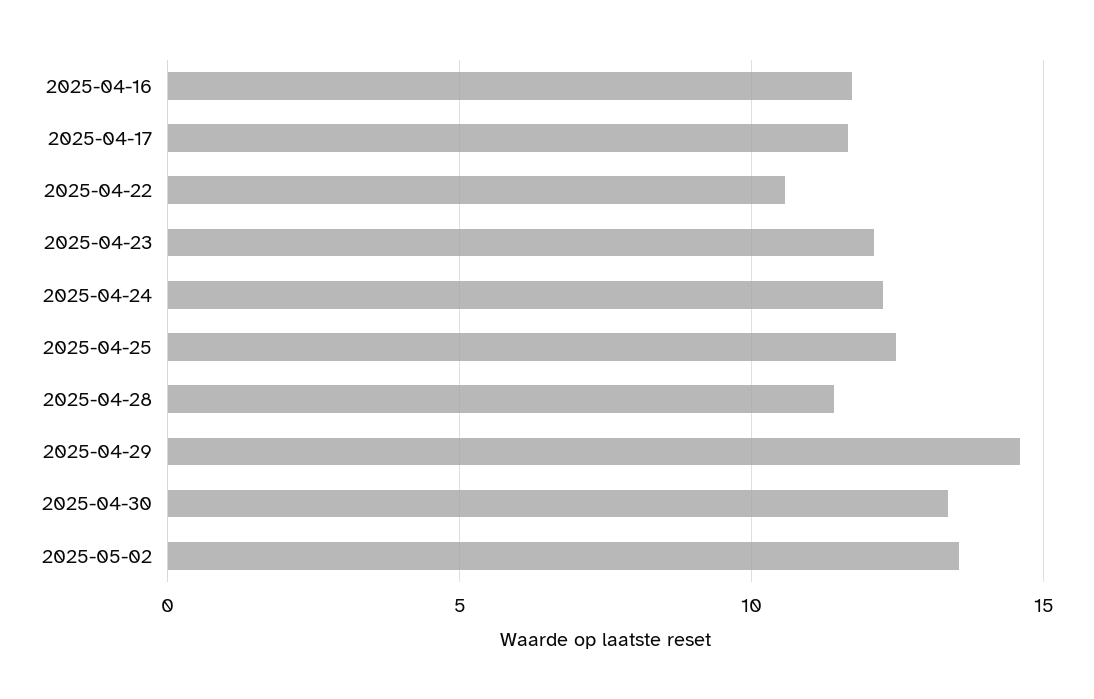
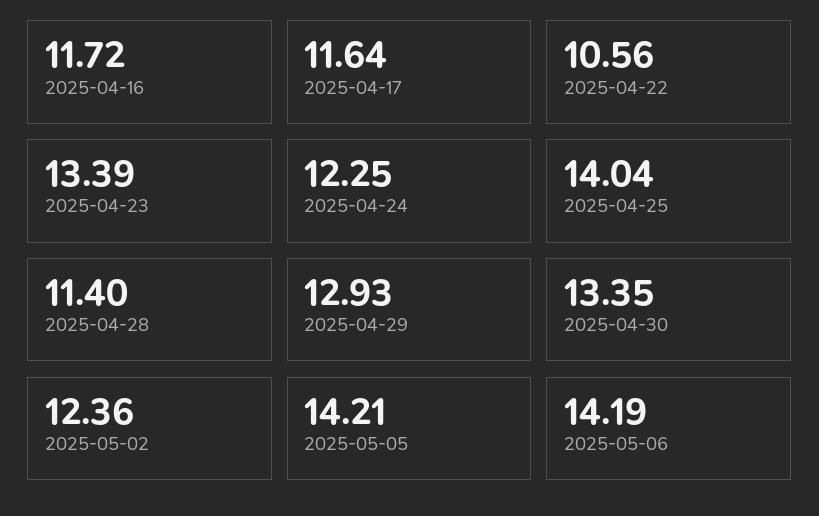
2025-04-23: 12 -> 13.39
2025-04-25: 12.5 -> 14.04
2025-04-29: 14.5 -> 12.93
2025-05-02: 13.5 -> 12.36
2025-05-05: none -> 14.21
2025-05-06: none -> 14.19

